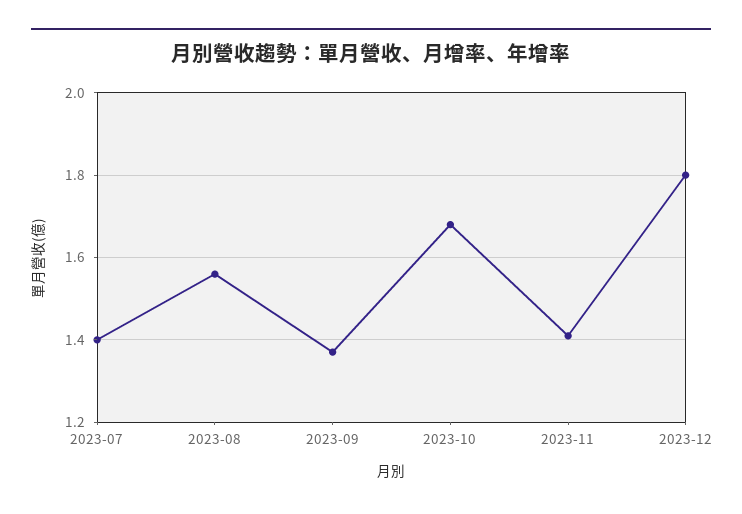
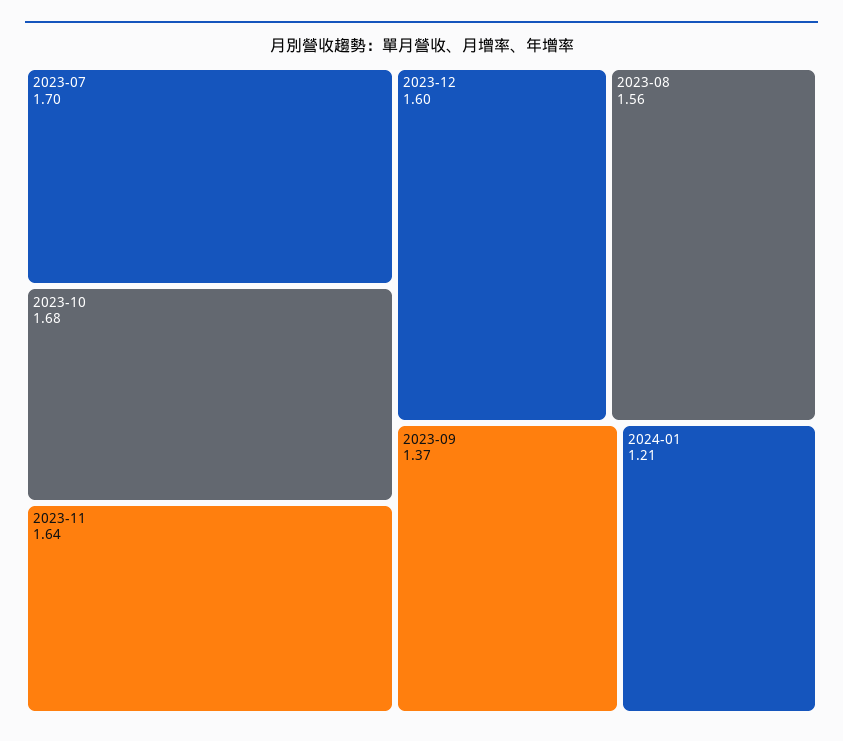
2023-07: 1.4 -> 1.7
2023-11: 1.4 -> 1.64
2023-12: 1.8 -> 1.6
2024-01: none -> 1.21

